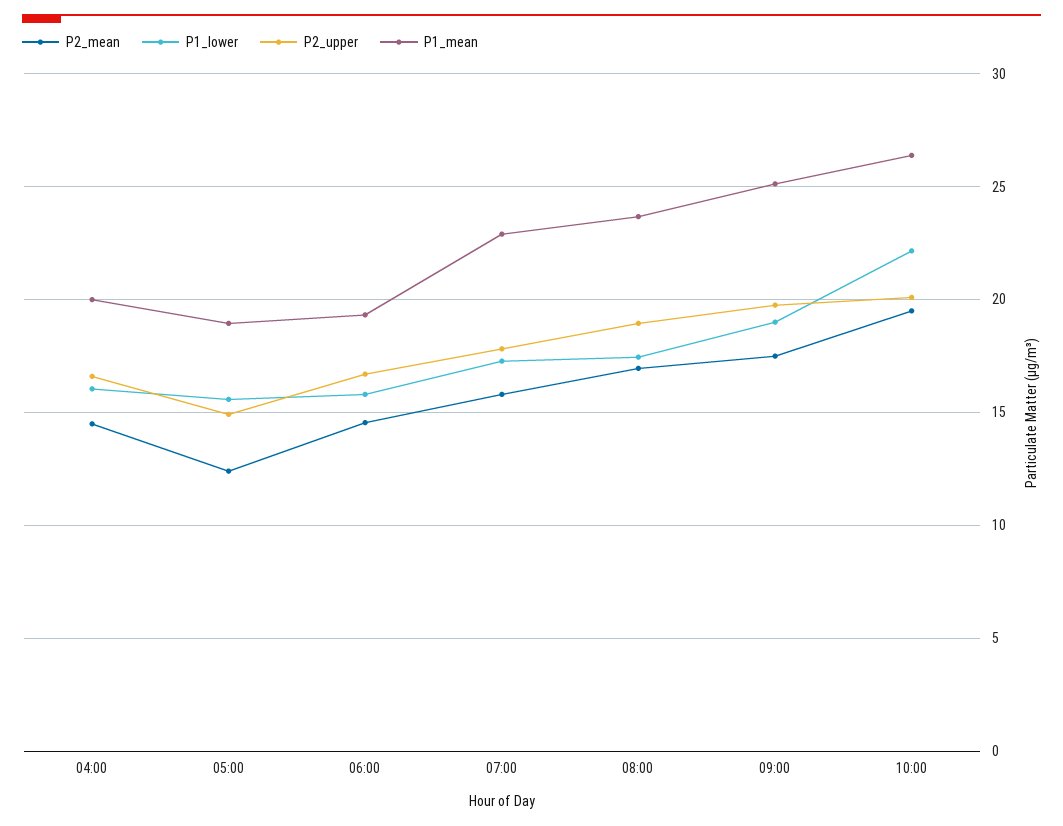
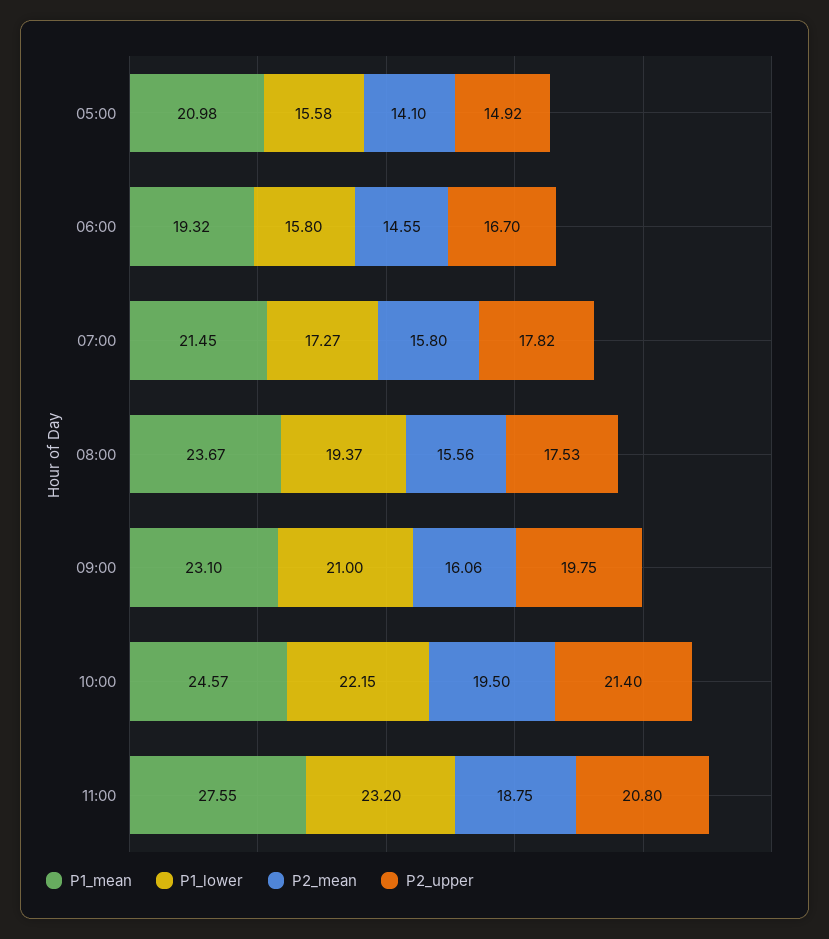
P2_mean, 04:00: 14.5 -> none
P1_lower, 04:00: 16 -> none
P2_upper, 04:00: 16.5 -> none
P1_mean, 04:00: 20 -> none
P2_mean, 05:00: 12.5 -> 14.1
P1_mean, 05:00: 19 -> 20.98
P1_mean, 07:00: 23 -> 21.45
P2_mean, 08:00: 17 -> 15.56
P1_lower, 08:00: 17.5 -> 19.37
P2_upper, 08:00: 19 -> 17.53
P2_mean, 09:00: 17.5 -> 16.06
P1_lower, 09:00: 19 -> 21
P1_mean, 09:00: 25 -> 23.1
P2_upper, 10:00: 20 -> 21.4
P1_mean, 10:00: 26.5 -> 24.57
P1_mean, 11:00: none -> 27.55
P1_lower, 11:00: none -> 23.2
P2_mean, 11:00: none -> 18.75
P2_upper, 11:00: none -> 20.8

